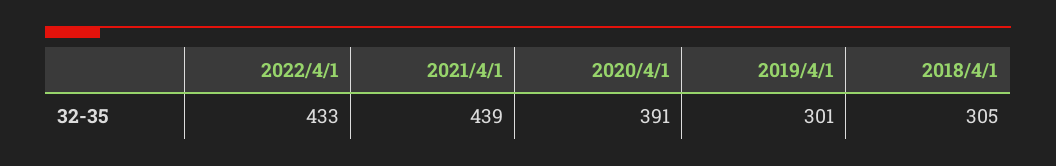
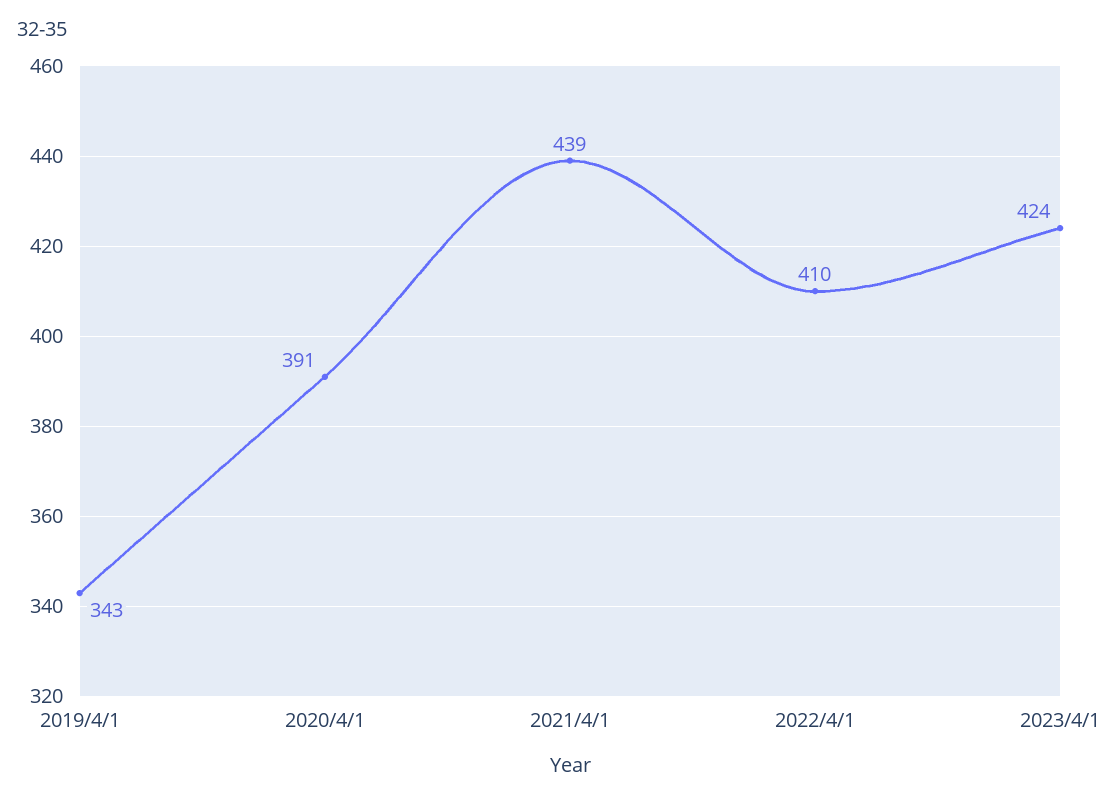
2022/4/1: 433 -> 410
2019/4/1: 301 -> 343
2018/4/1: 305 -> none
2023/4/1: none -> 424

